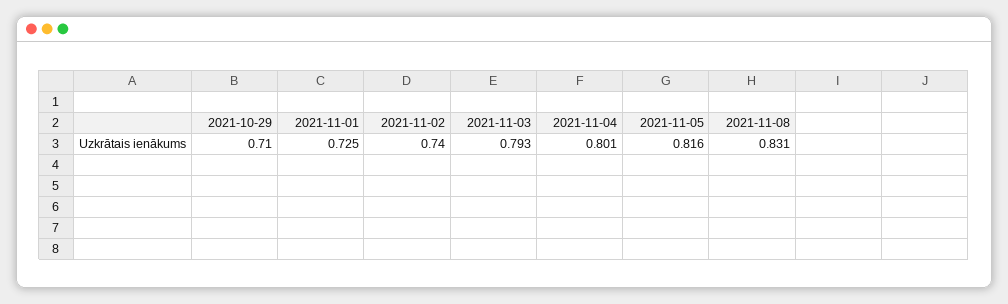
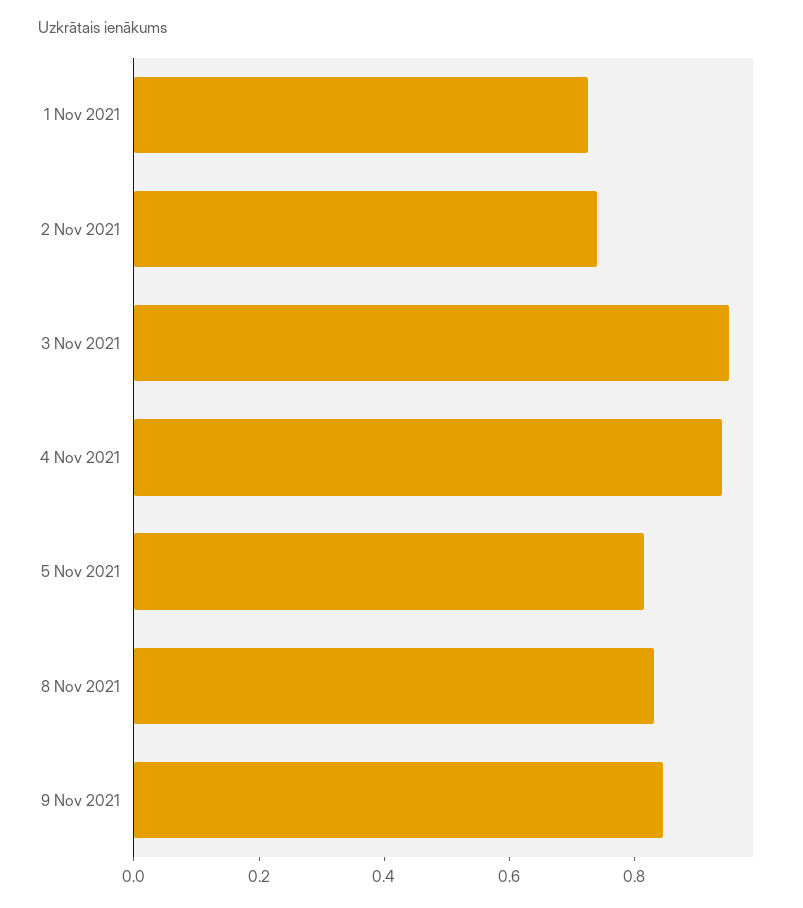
2021-10-29: 0.71 -> none
2021-11-03: 0.793 -> 0.95
2021-11-04: 0.801 -> 0.95
9 Nov 2021: none -> 0.85

